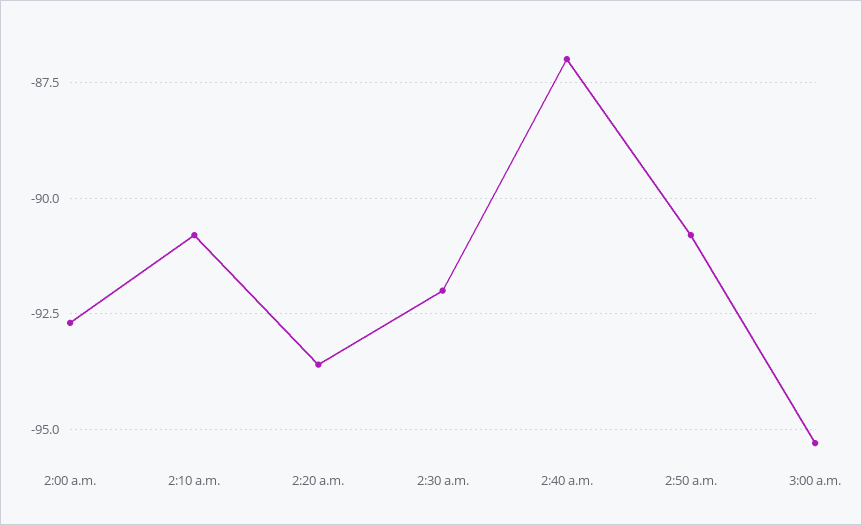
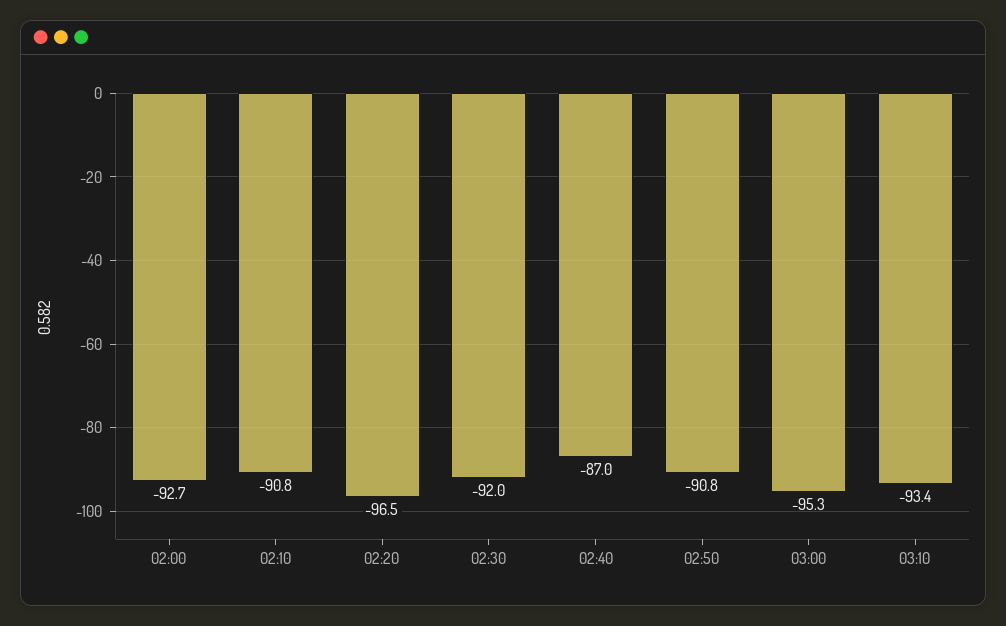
2:20 a.m.: -93.5 -> -96.5
03:10: none -> -93.4

